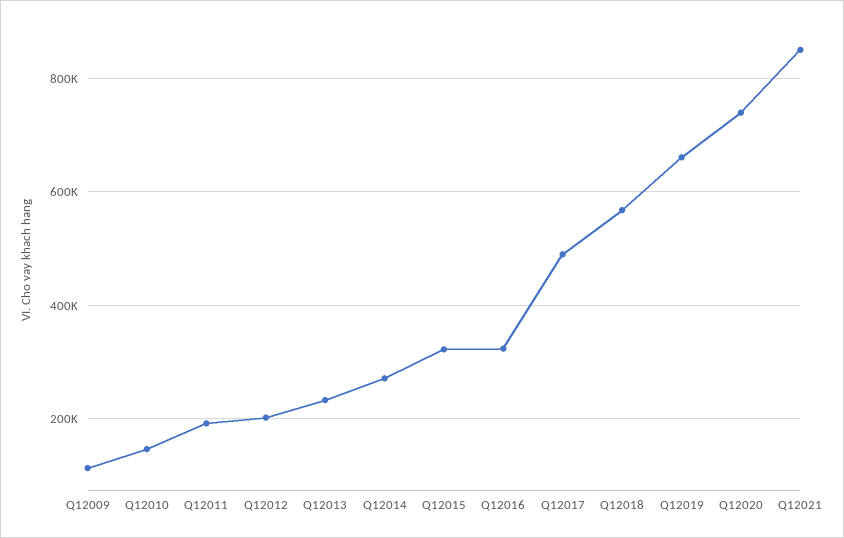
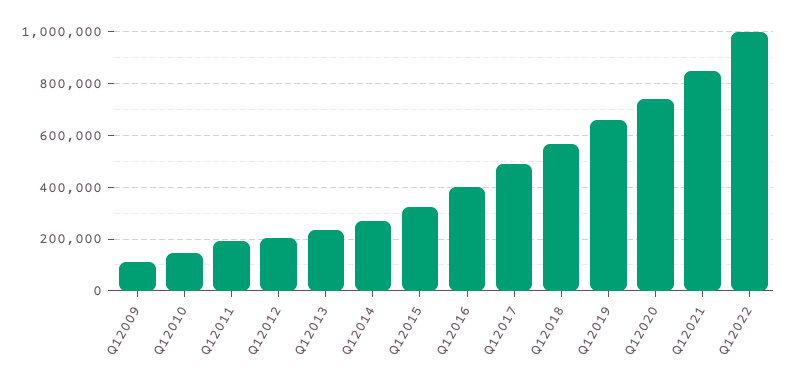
Q12016: 320000 -> 400000
Q12022: none -> 1000000

